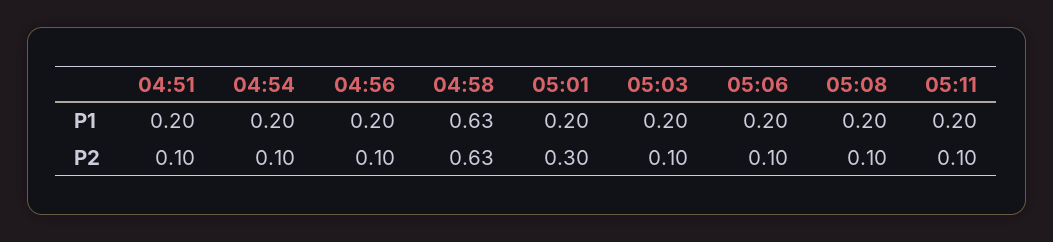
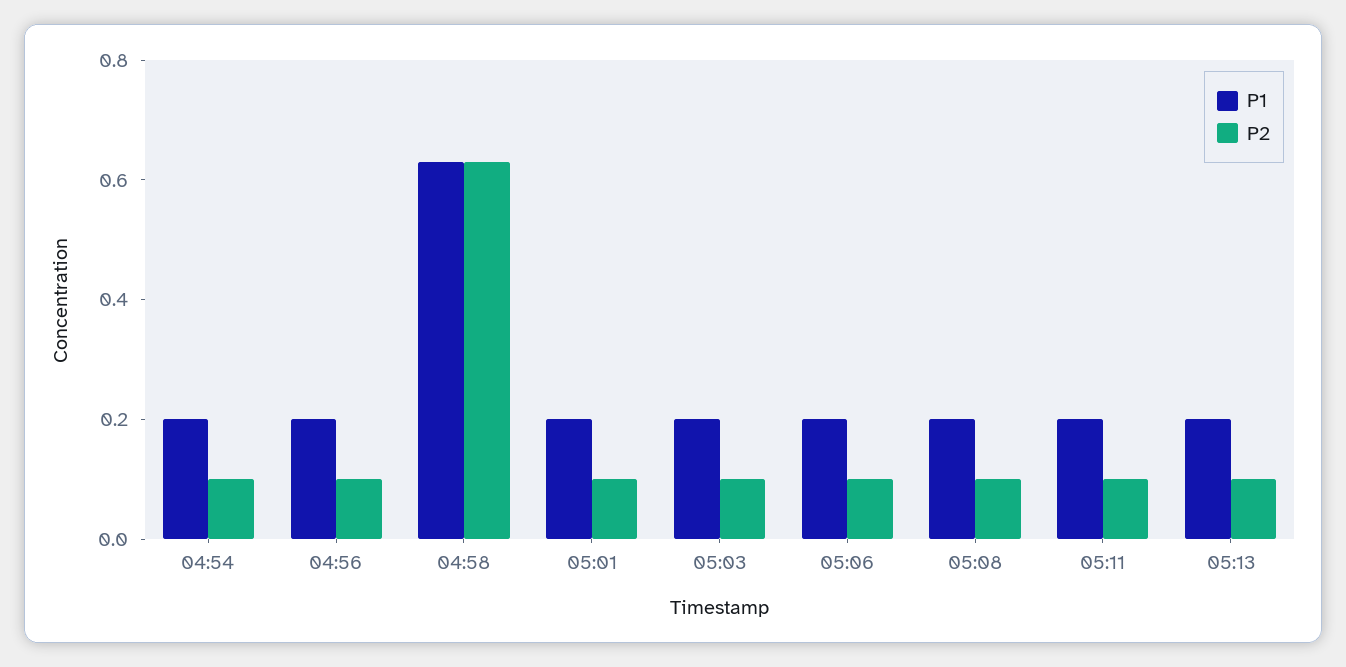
P1, 04:51: 0.2 -> none
P2, 04:51: 0.1 -> none
P2, 05:01: 0.3 -> 0.1
P1, 05:13: none -> 0.2
P2, 05:13: none -> 0.1

